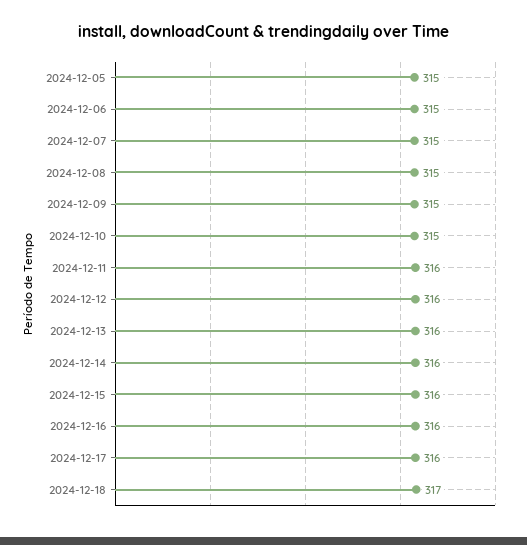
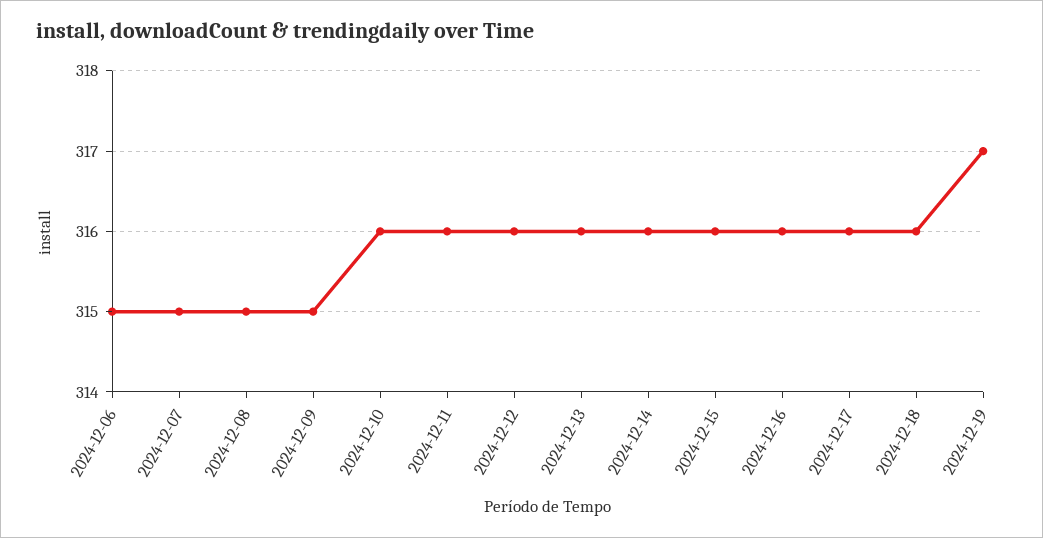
2024-12-05: 315 -> none
2024-12-10: 315 -> 316
2024-12-18: 317 -> 316
2024-12-19: none -> 317

